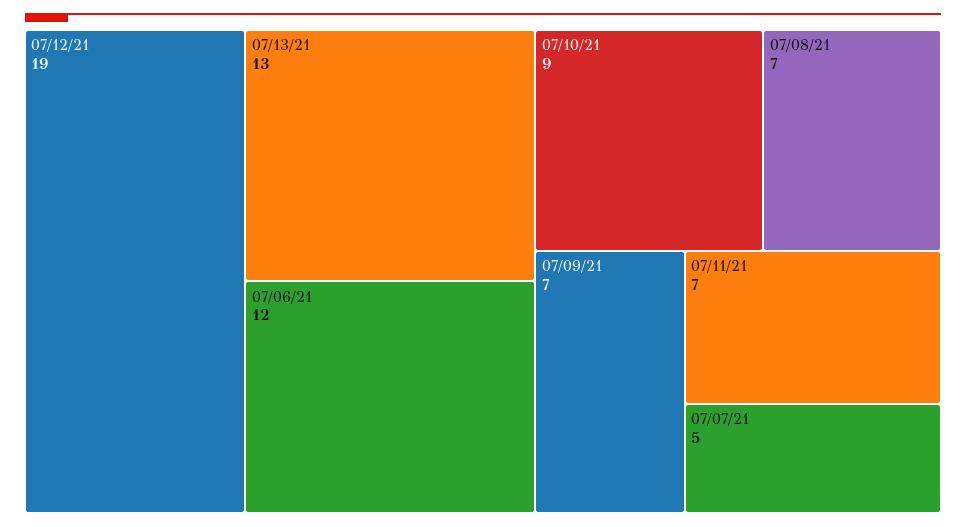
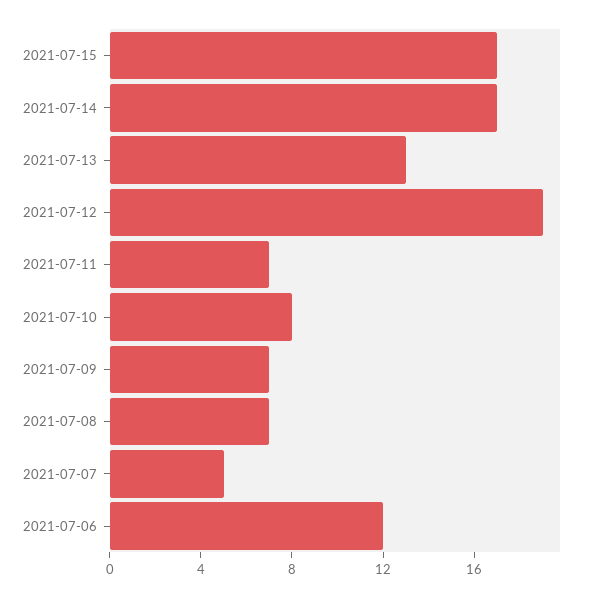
07/10/21: 9 -> 8
2021-07-15: none -> 17
2021-07-14: none -> 17

